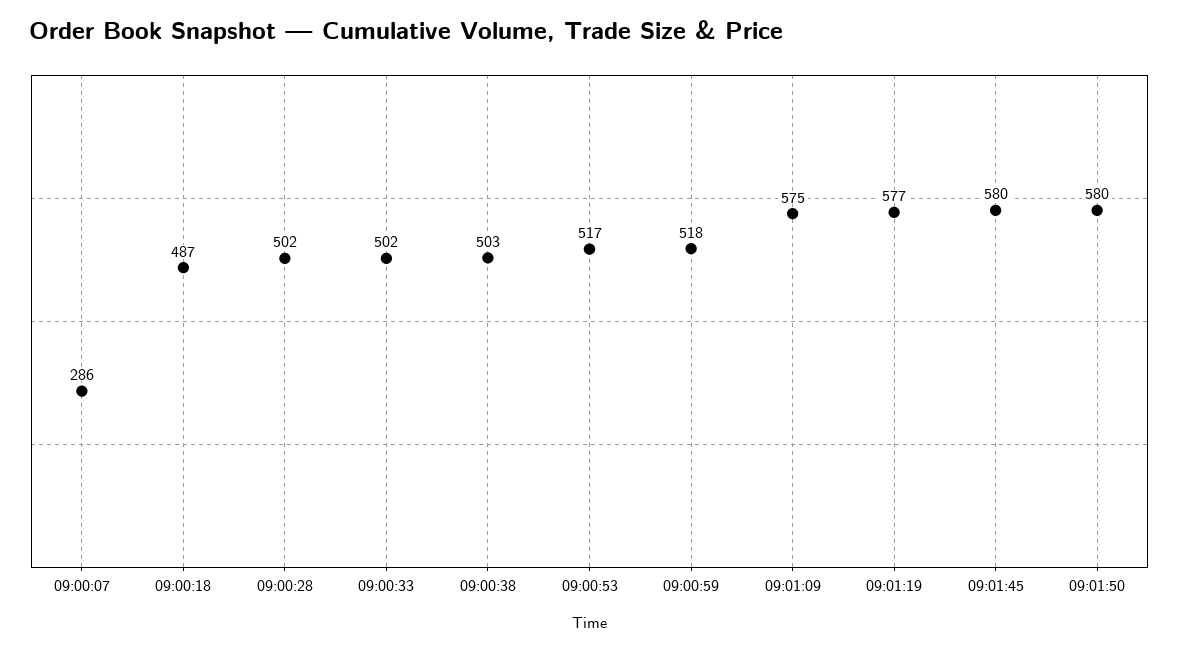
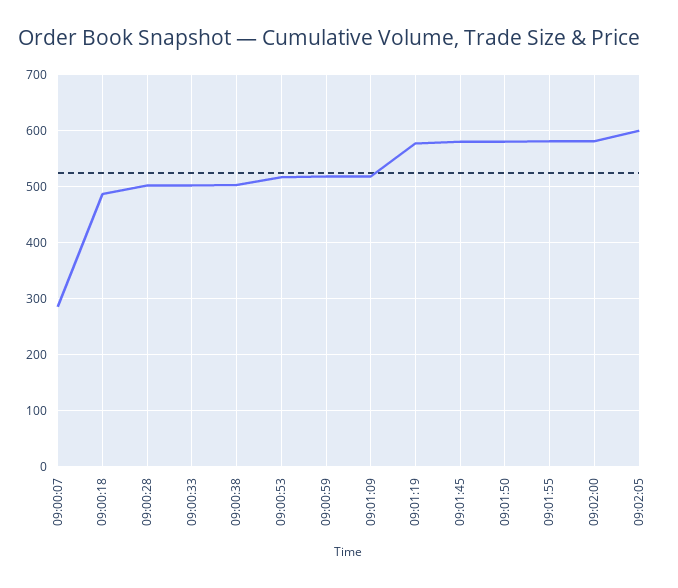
09:01:09: 575 -> 520
09:01:55: none -> 580
09:02:00: none -> 580
09:02:05: none -> 600

